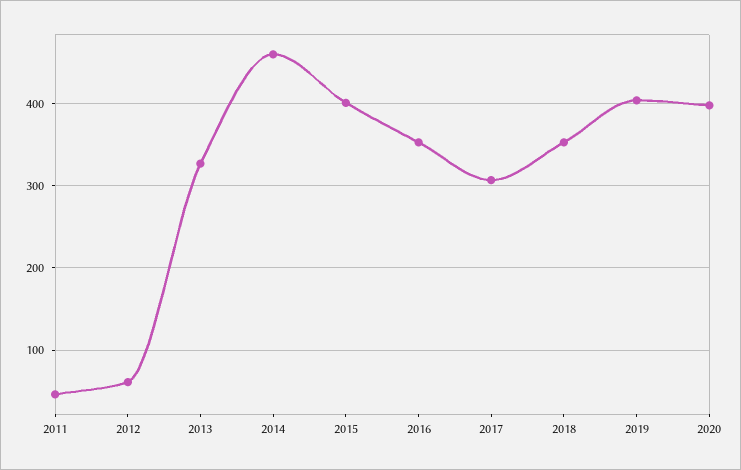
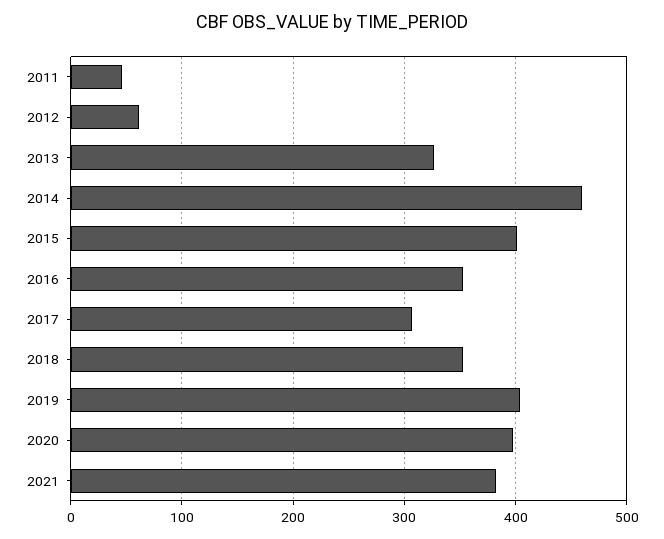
2021: none -> 380

